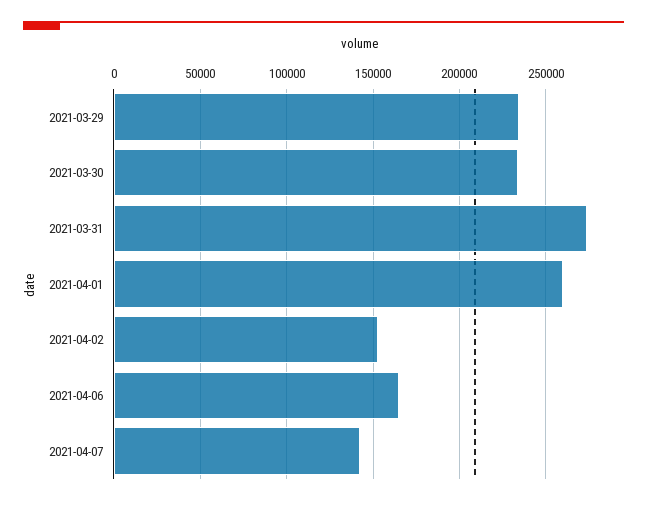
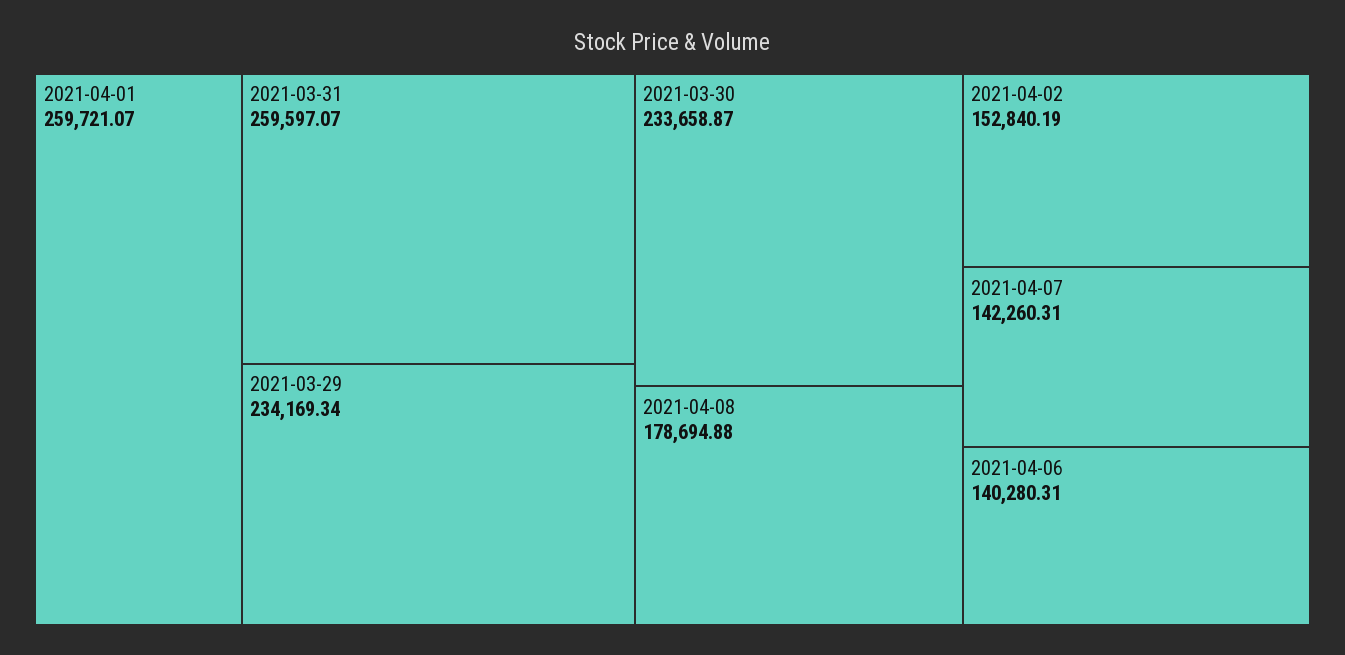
2021-03-31: 275000 -> 259597.07
2021-04-06: 165000 -> 140280.31
2021-04-08: none -> 178694.88

